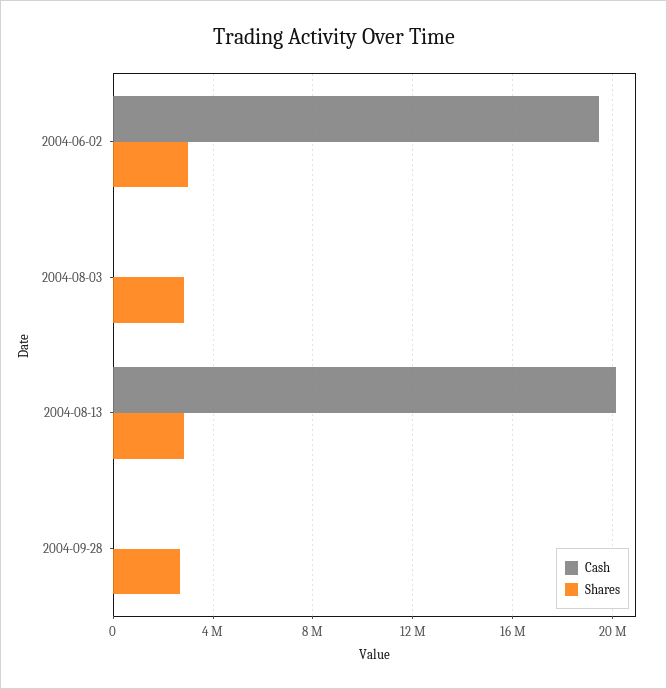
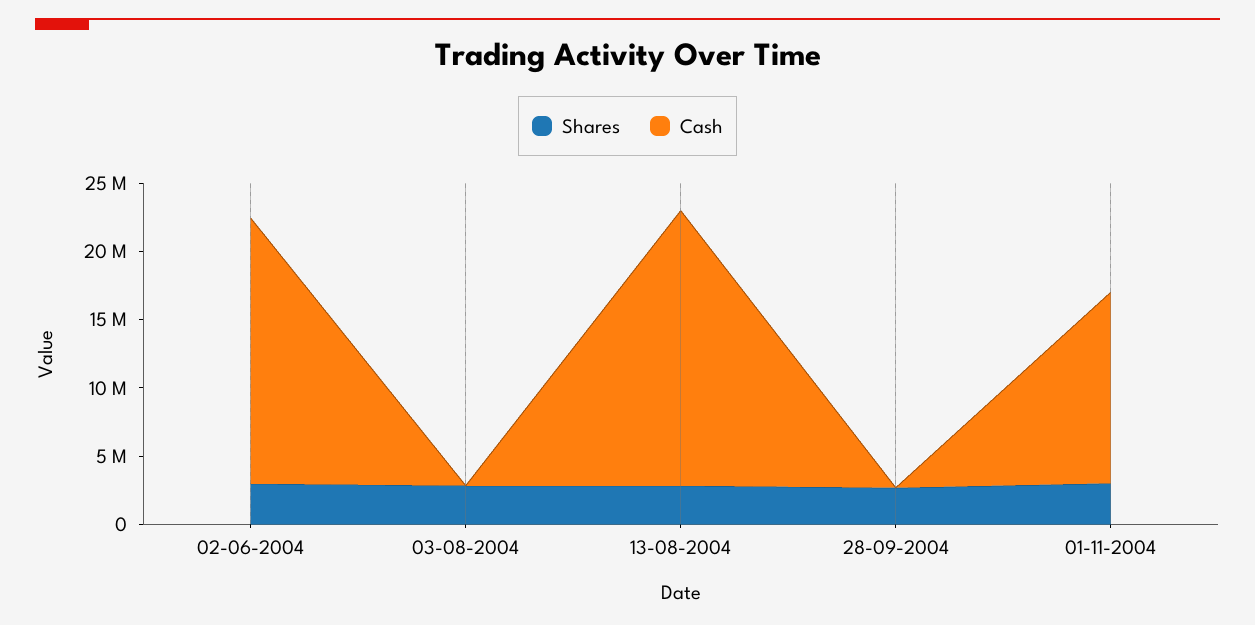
Shares, 01-11-2004: none -> 3000000
Cash, 01-11-2004: none -> 14000000

